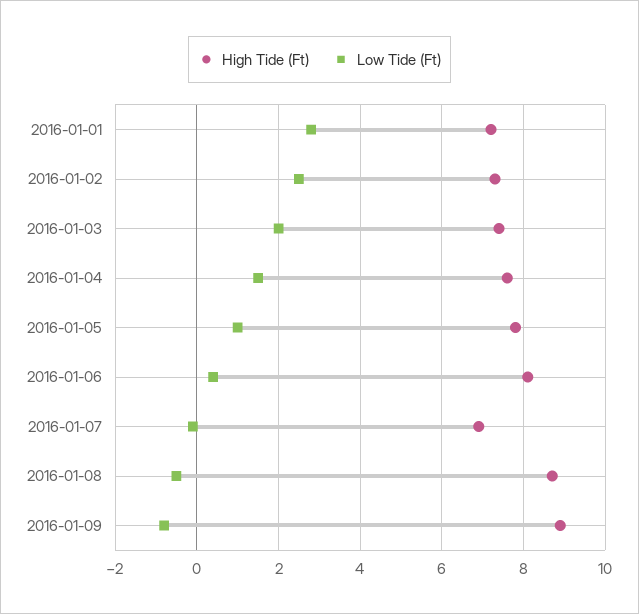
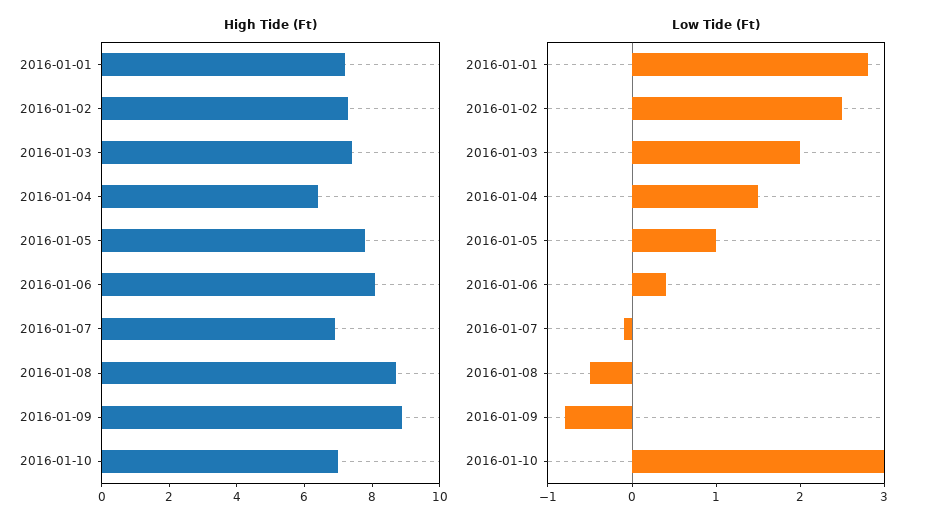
High Tide (Ft), 2016-01-04: 7.5 -> 6.5
High Tide (Ft), 2016-01-10: none -> 7
Low Tide (Ft), 2016-01-10: none -> 3

